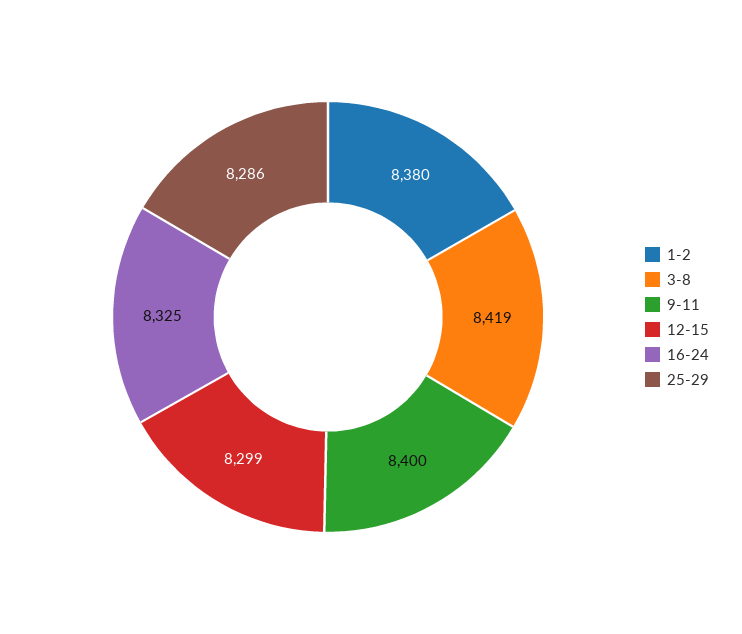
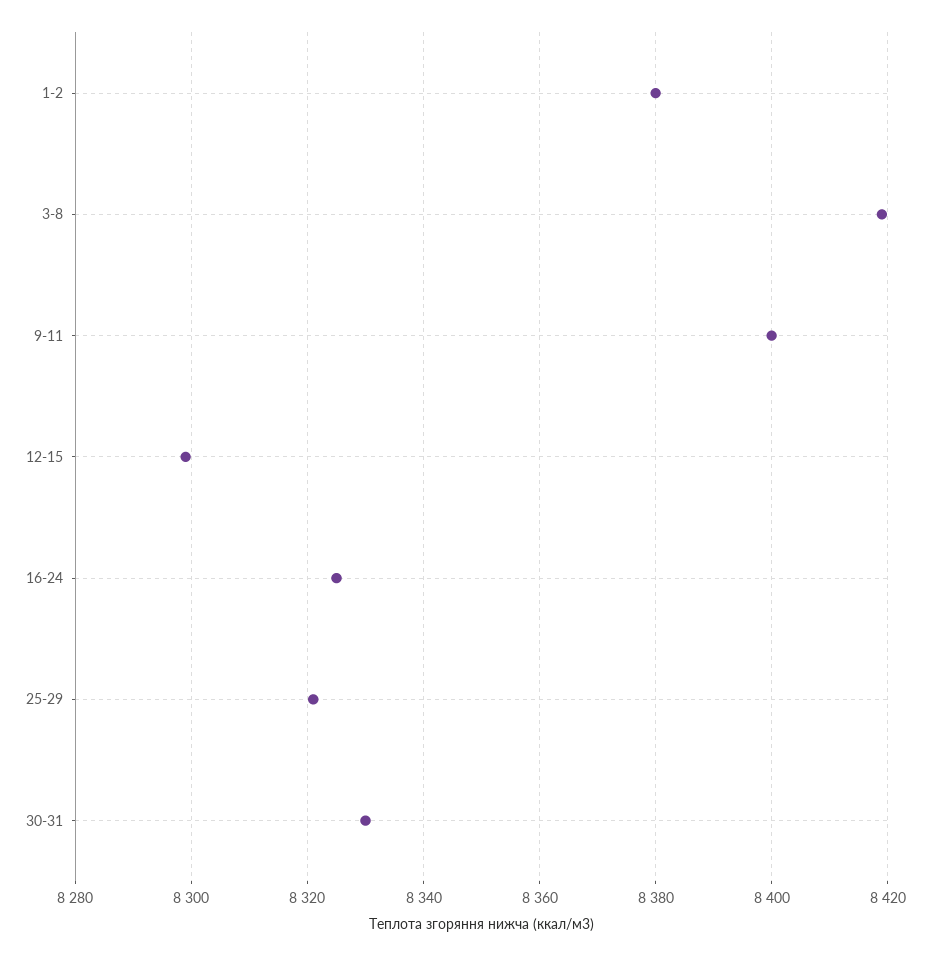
25-29: 8286 -> 8320
30-31: none -> 8330

